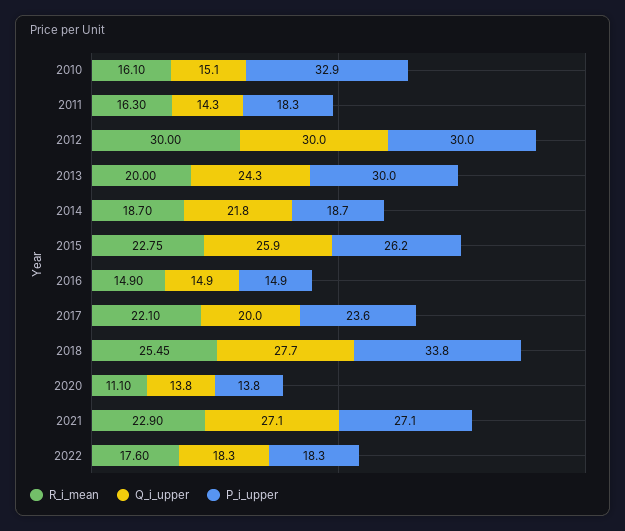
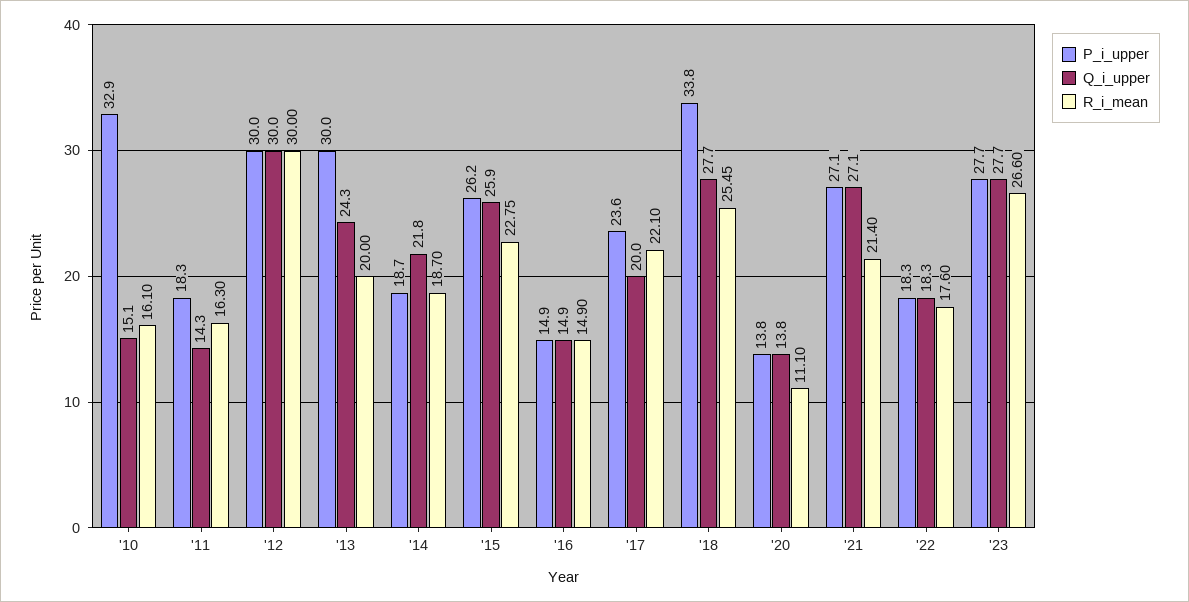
R_i_mean, 2021: 22.9 -> 21.4
P_i_upper, '23: none -> 27.7
Q_i_upper, '23: none -> 27.7
R_i_mean, '23: none -> 26.6

